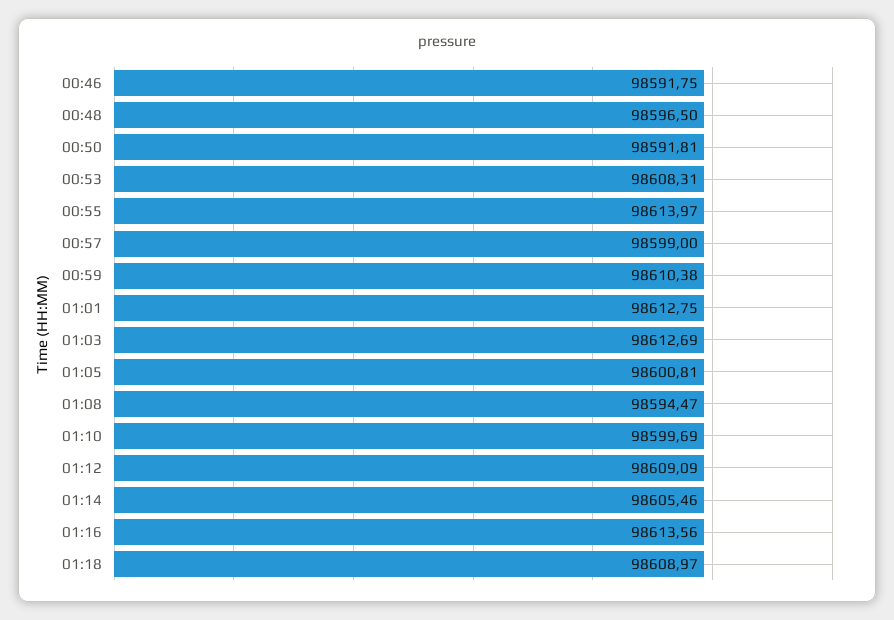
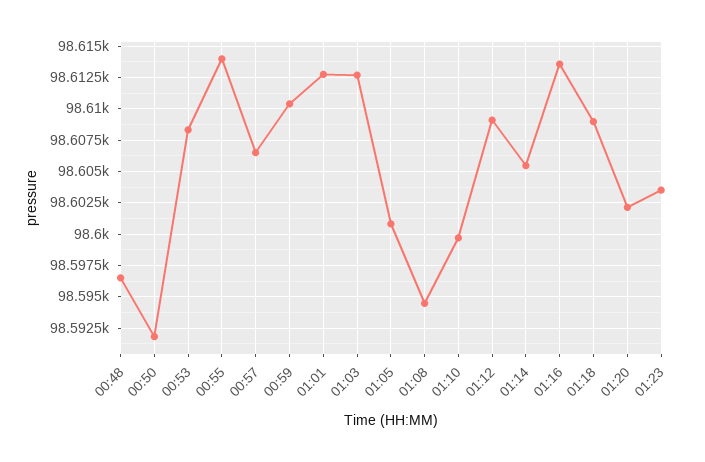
00:46: 98591.75 -> none
00:57: 98599 -> 98606.5
01:20: none -> 98602
01:23: none -> 98603.5

